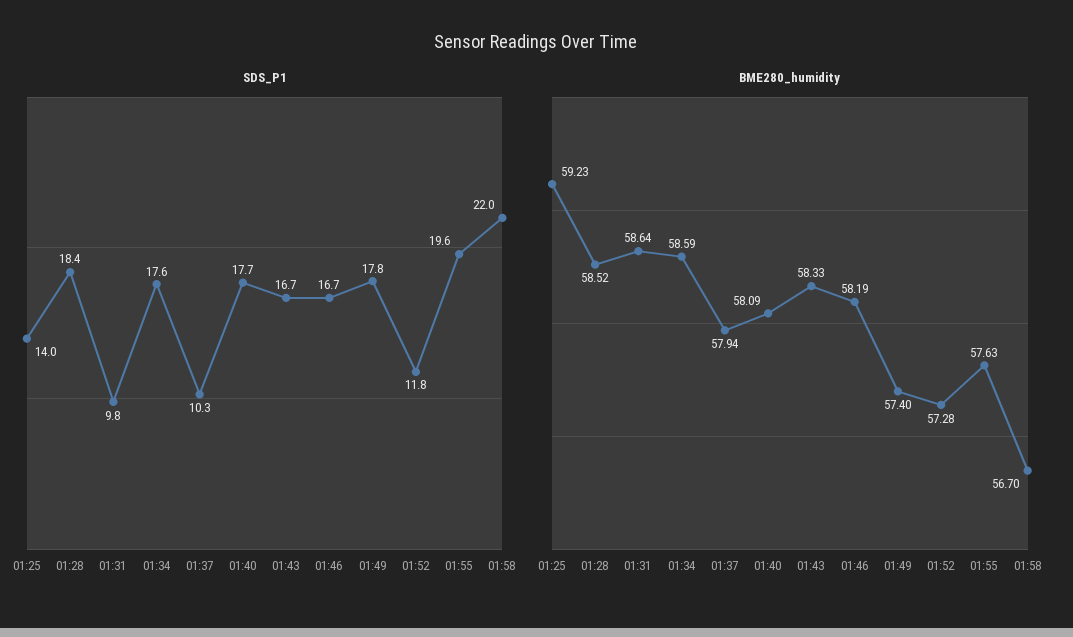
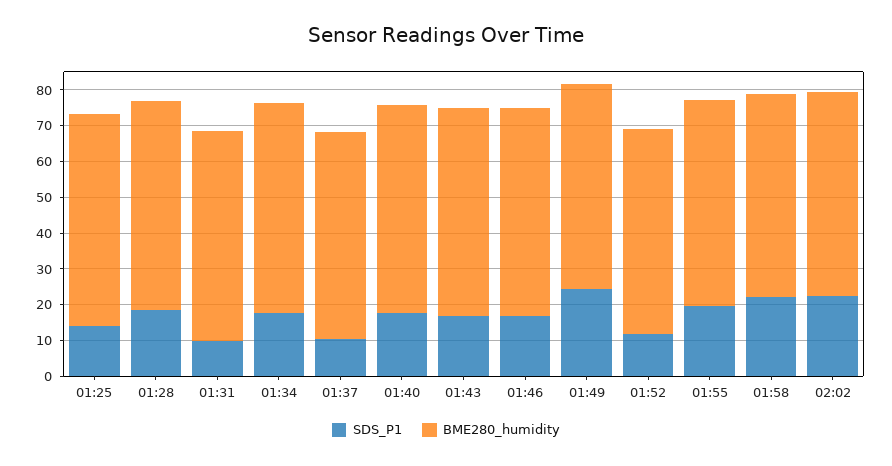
SDS_P1, 01:49: 17.8 -> 25
SDS_P1, 02:02: none -> 22.5
BME280_humidity, 02:02: none -> 57.5

